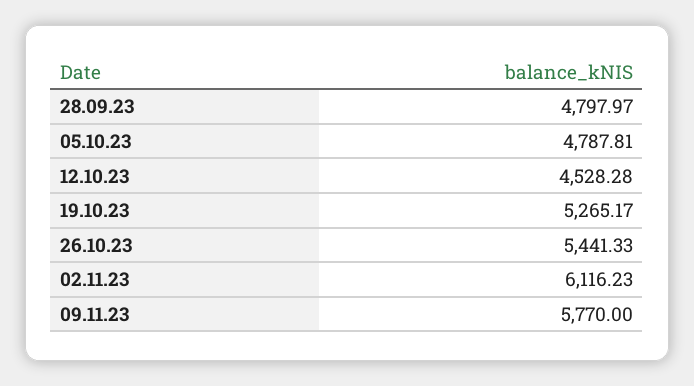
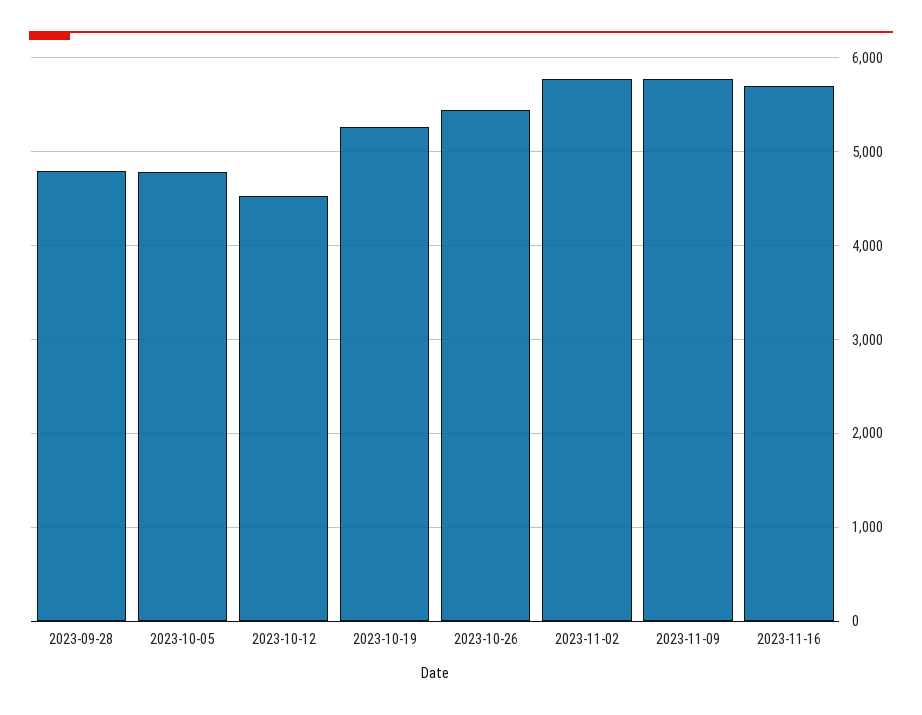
02.11.23: 6116.23 -> 5800
2023-11-16: none -> 5700

